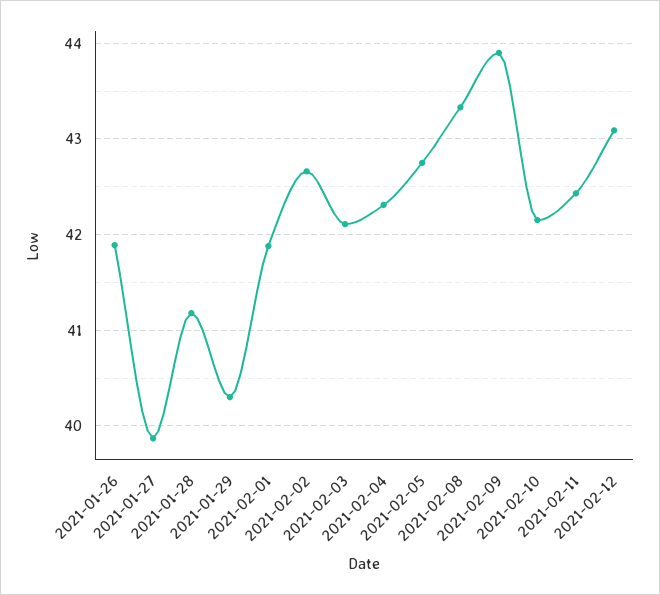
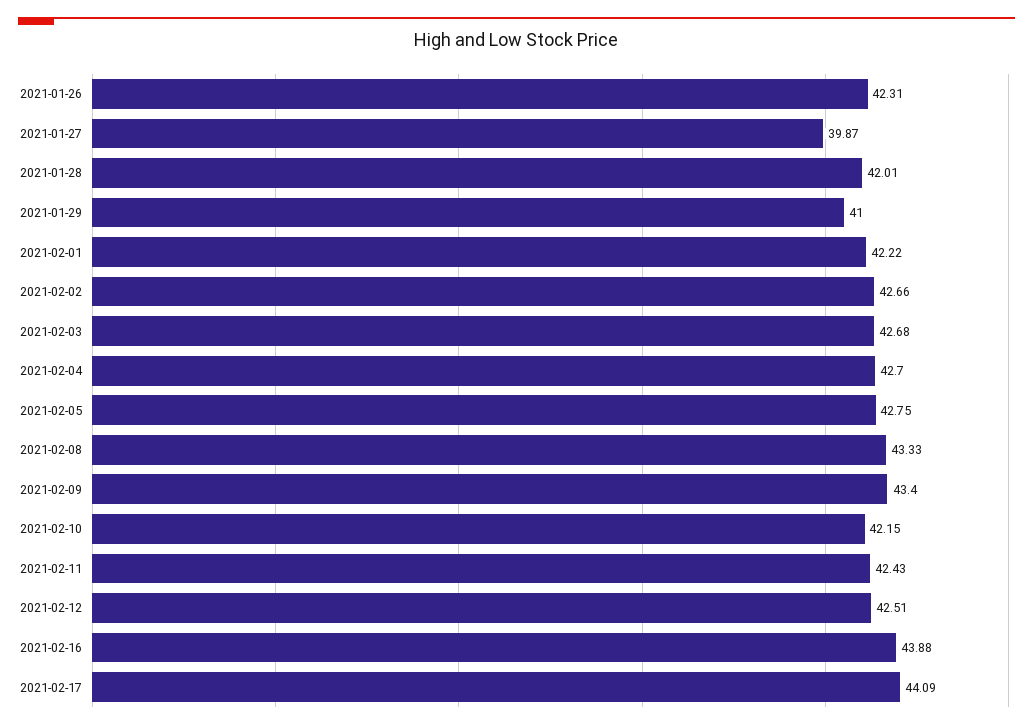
2021-01-26: 41.9 -> 42.31
2021-01-28: 41.2 -> 42.01
2021-01-29: 40.3 -> 41
2021-02-01: 41.9 -> 42.22
2021-02-03: 42.1 -> 42.68
2021-02-04: 42.3 -> 42.7
2021-02-09: 43.9 -> 43.4
2021-02-12: 43.1 -> 42.51
2021-02-16: none -> 43.88
2021-02-17: none -> 44.09

